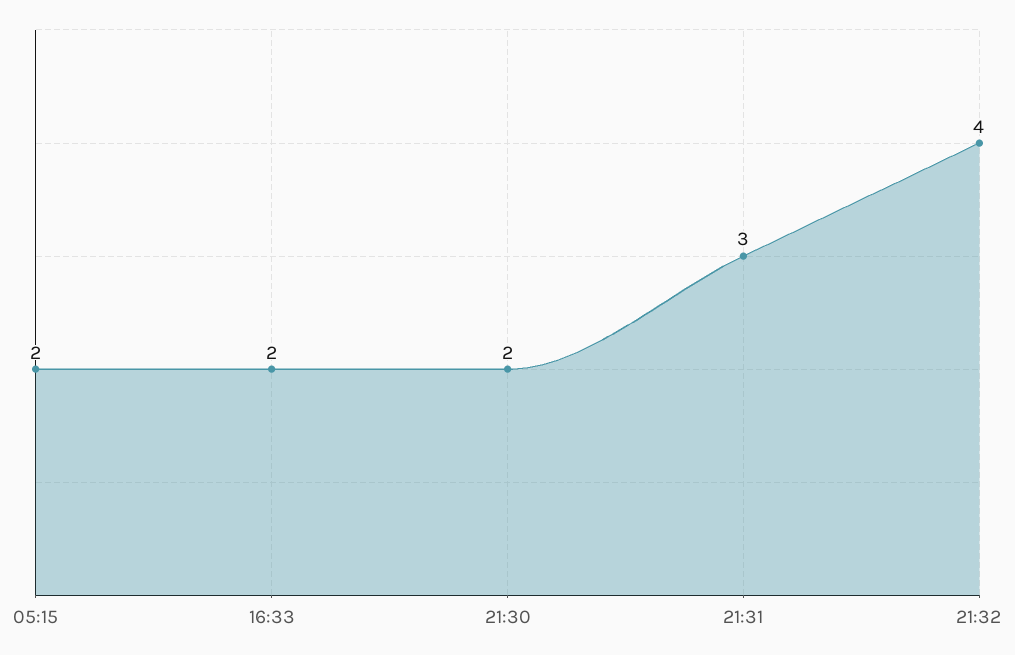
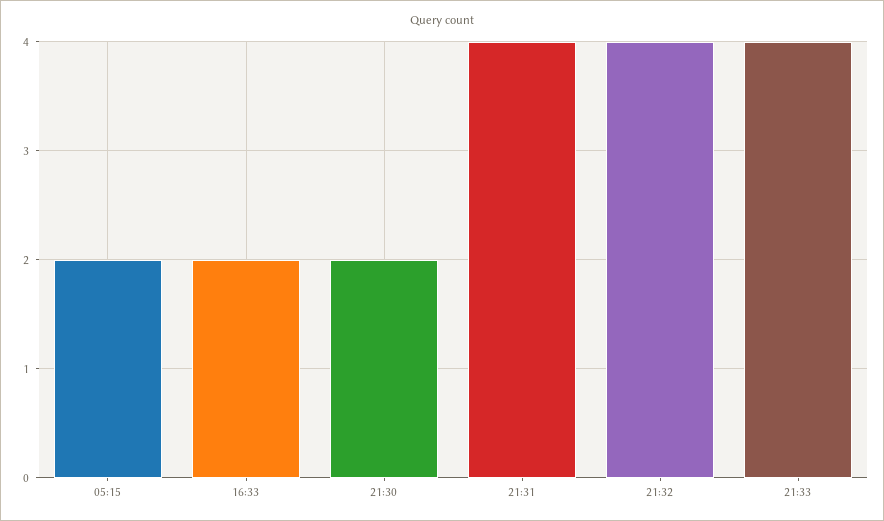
21:31: 3 -> 4
21:33: none -> 4

